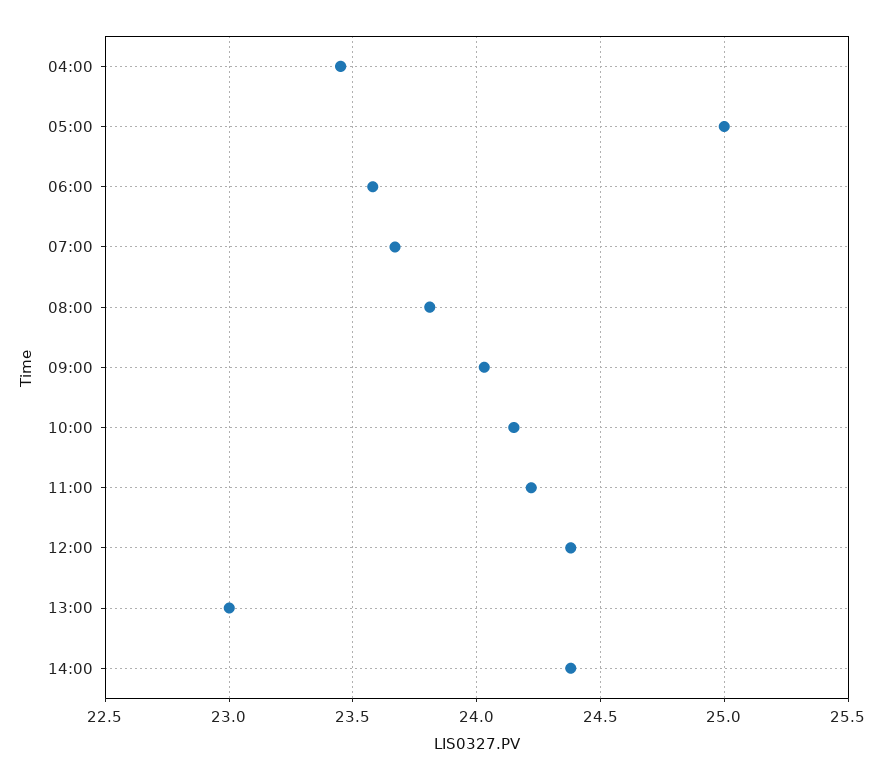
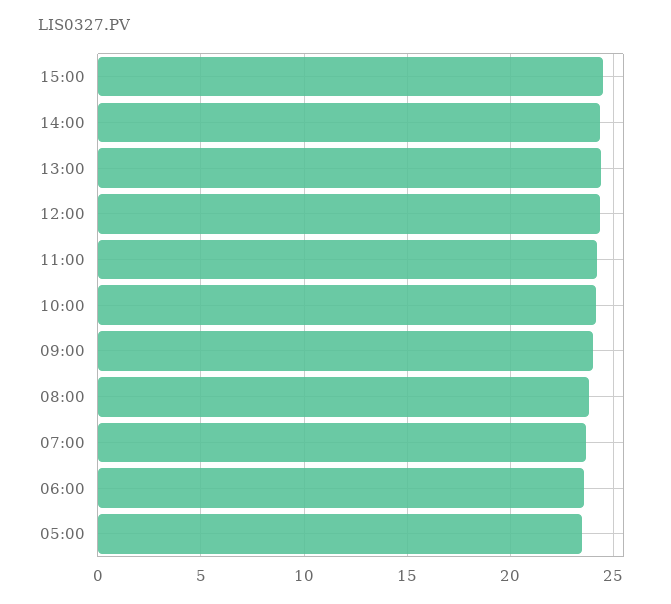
04:00: 23.45 -> none
05:00: 25 -> 23.5
13:00: 23 -> 24.5
15:00: none -> 24.5

